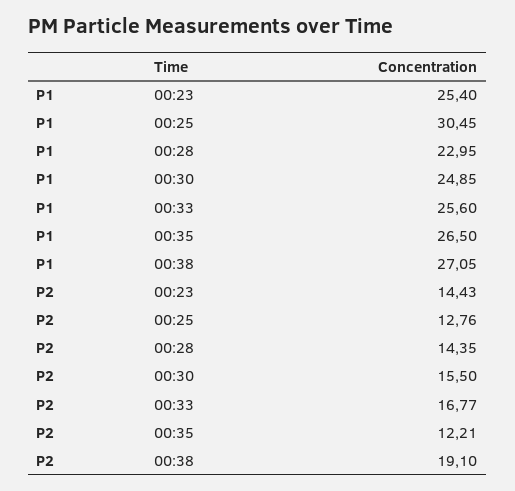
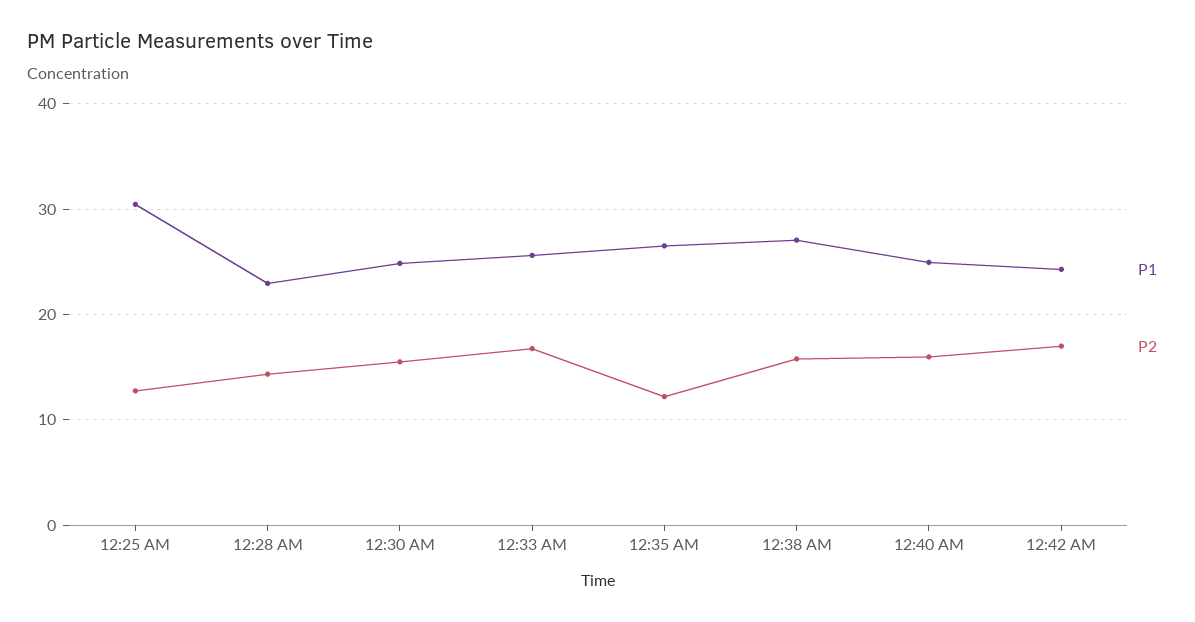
P1, 00:23: 25.4 -> none
P2, 00:23: 14.43 -> none
P2, 00:38: 19.1 -> 16
P1, 12:40 AM: none -> 25
P2, 12:40 AM: none -> 16
P1, 12:42 AM: none -> 24
P2, 12:42 AM: none -> 17

